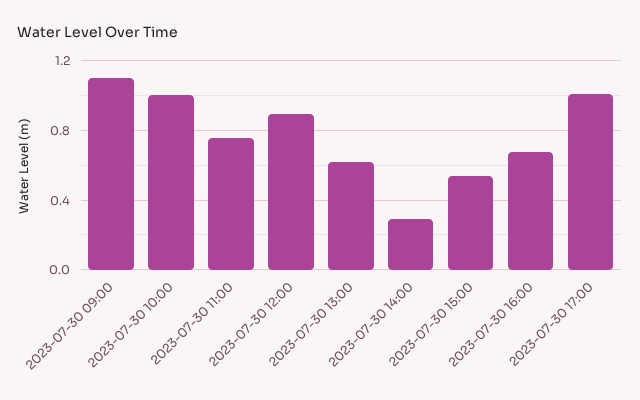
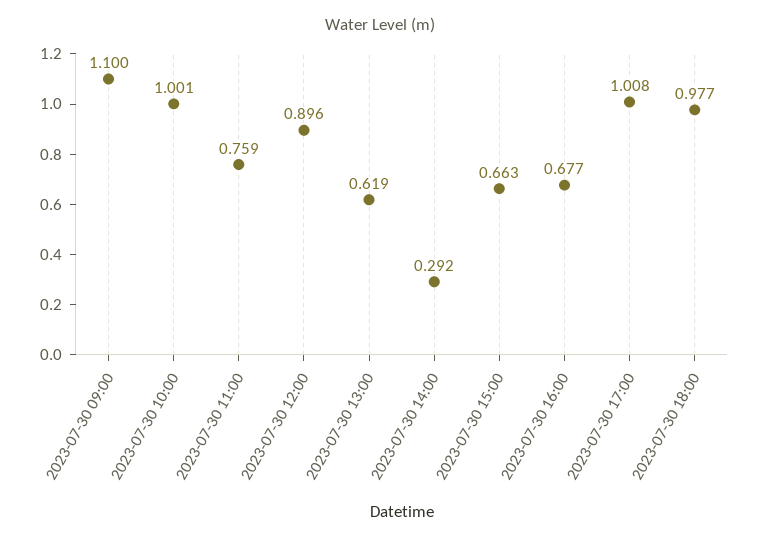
2023-07-30 15:00: 0.55 -> 0.663
2023-07-30 18:00: none -> 0.977

